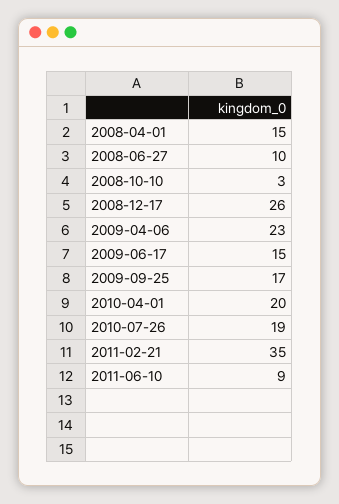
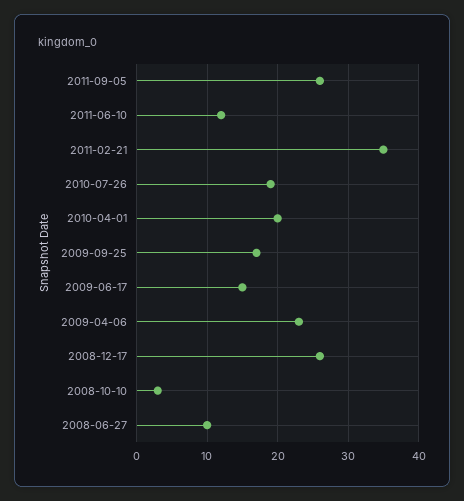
2008-04-01: 15 -> none
2011-06-10: 9 -> 12
2011-09-05: none -> 26

